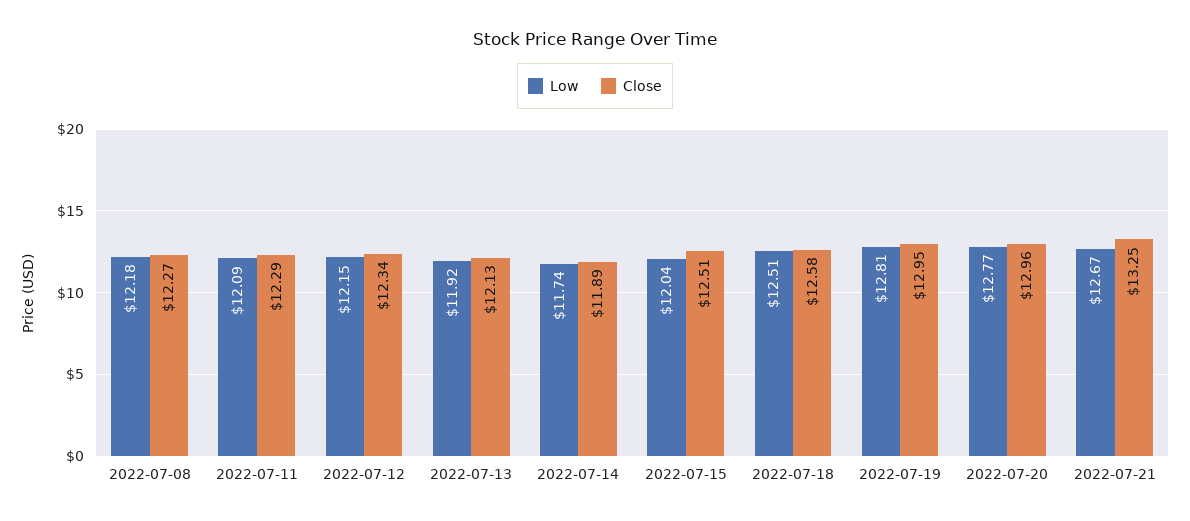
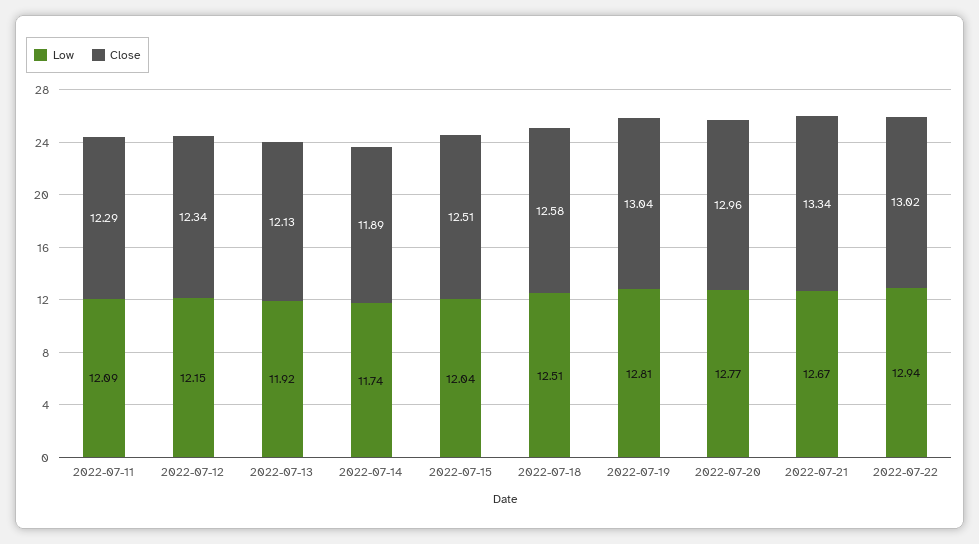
Low, 2022-07-08: 12.18 -> none
Close, 2022-07-08: 12.27 -> none
Close, 2022-07-19: 12.95 -> 13.04
Close, 2022-07-21: 13.25 -> 13.34
Low, 2022-07-22: none -> 12.94
Close, 2022-07-22: none -> 13.02

